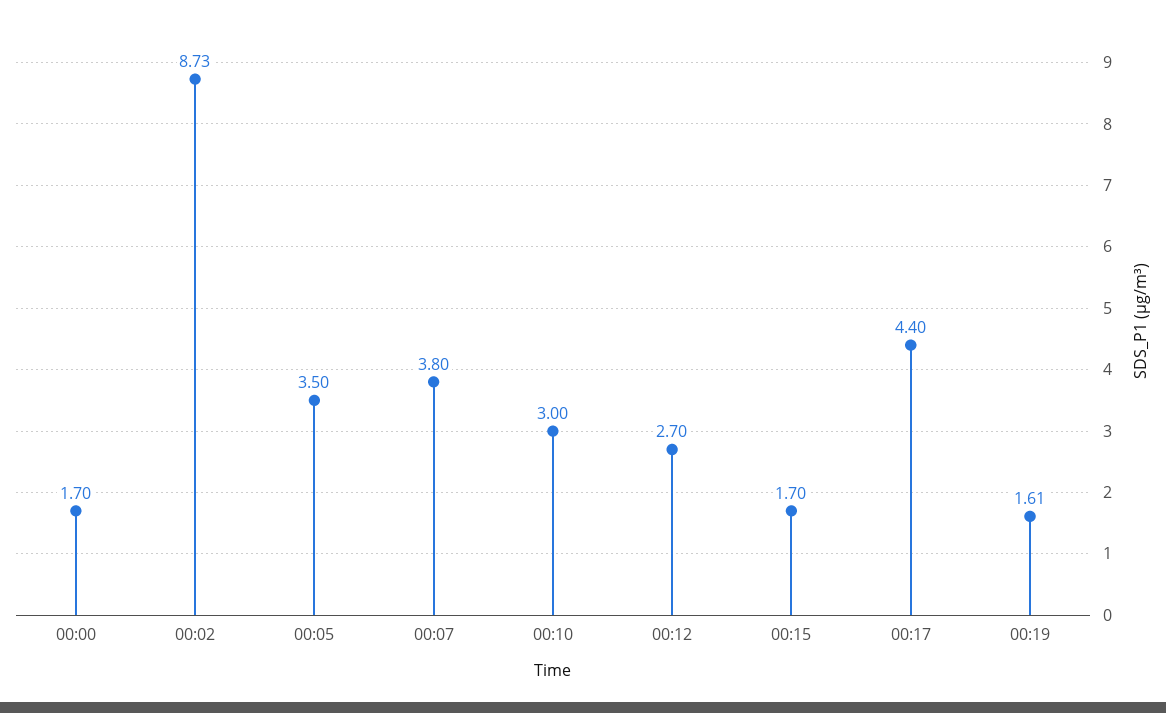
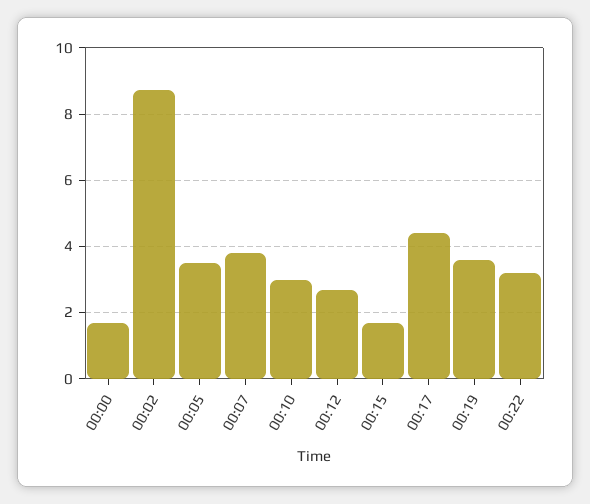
00:19: 1.61 -> 3.6
00:22: none -> 3.2

